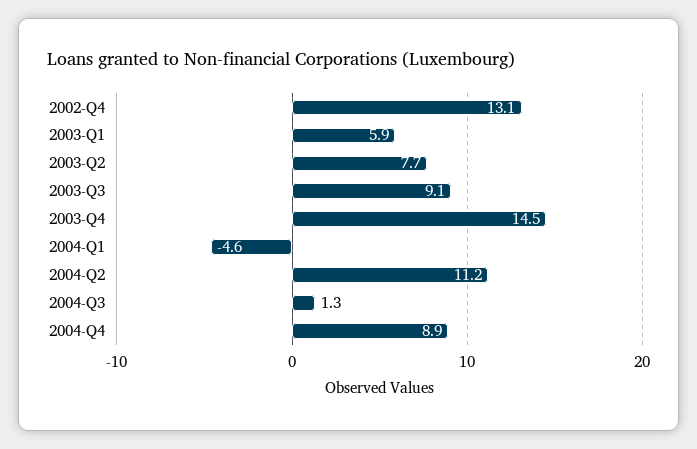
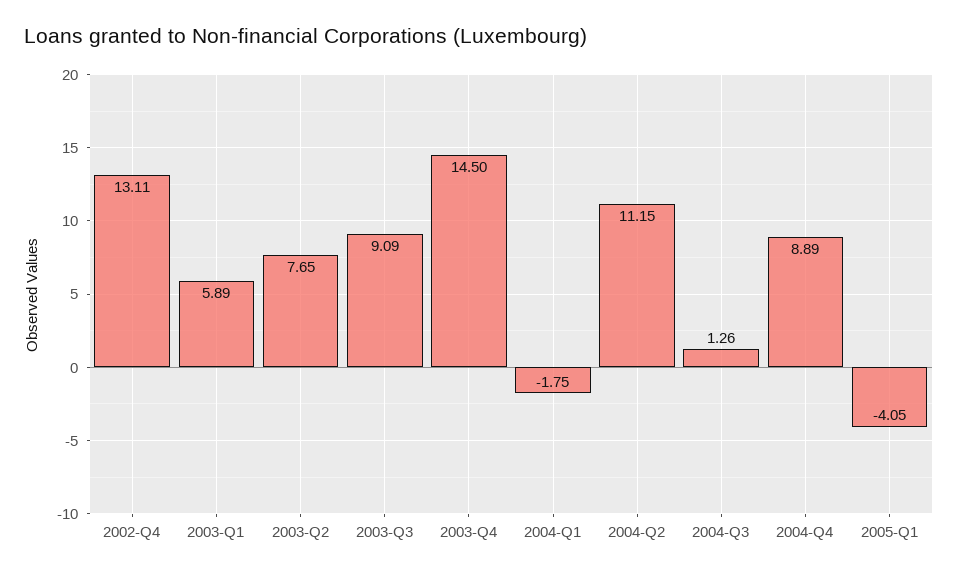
2004-Q1: -4.6 -> -1.75
2005-Q1: none -> -4.05

